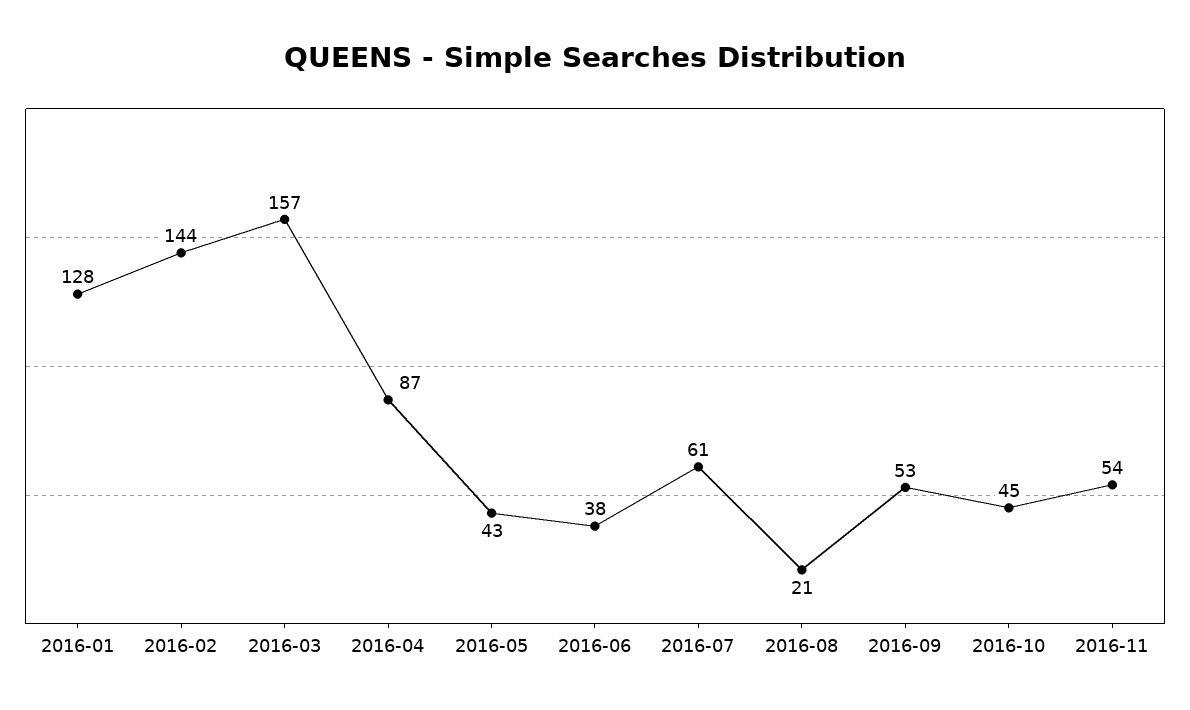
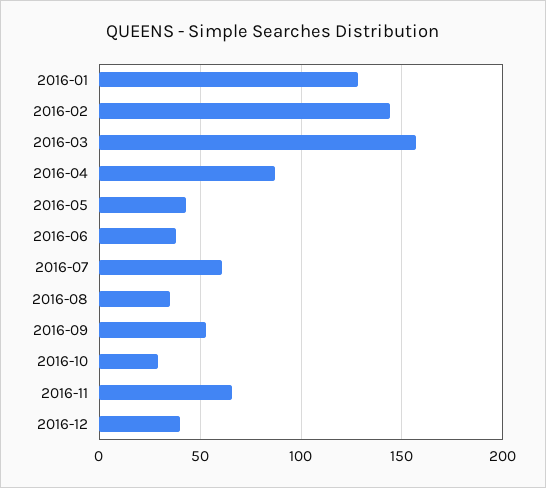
2016-08: 21 -> 35
2016-10: 45 -> 30
2016-11: 54 -> 65
2016-12: none -> 40

